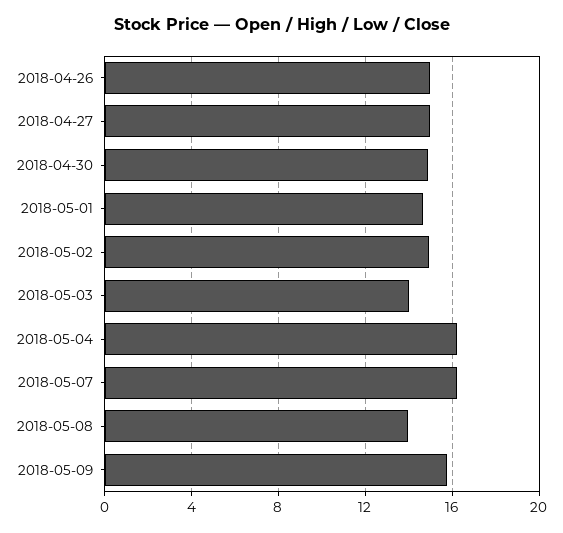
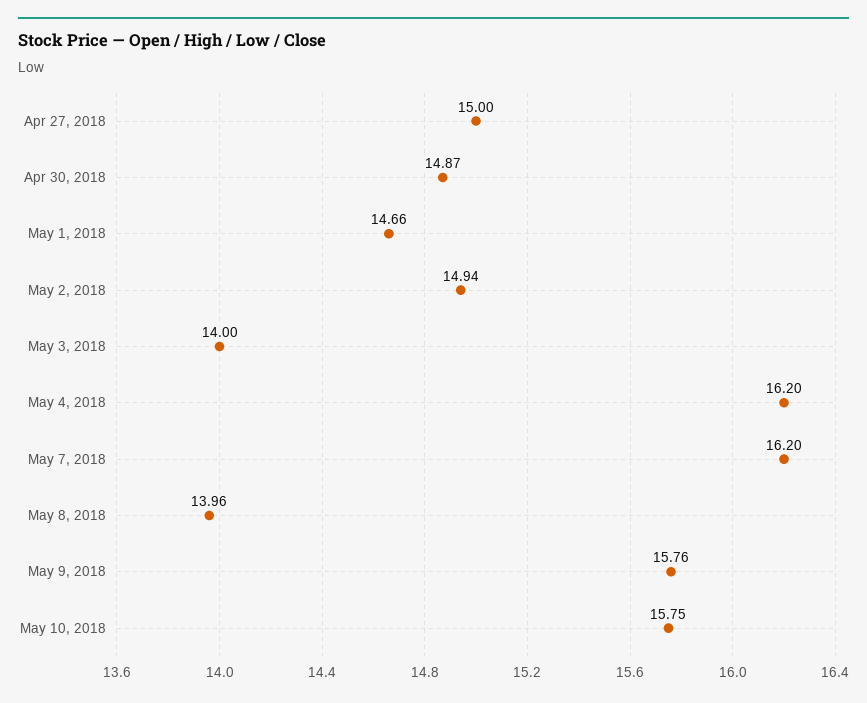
2018-04-26: 15 -> none
May 10, 2018: none -> 15.75

